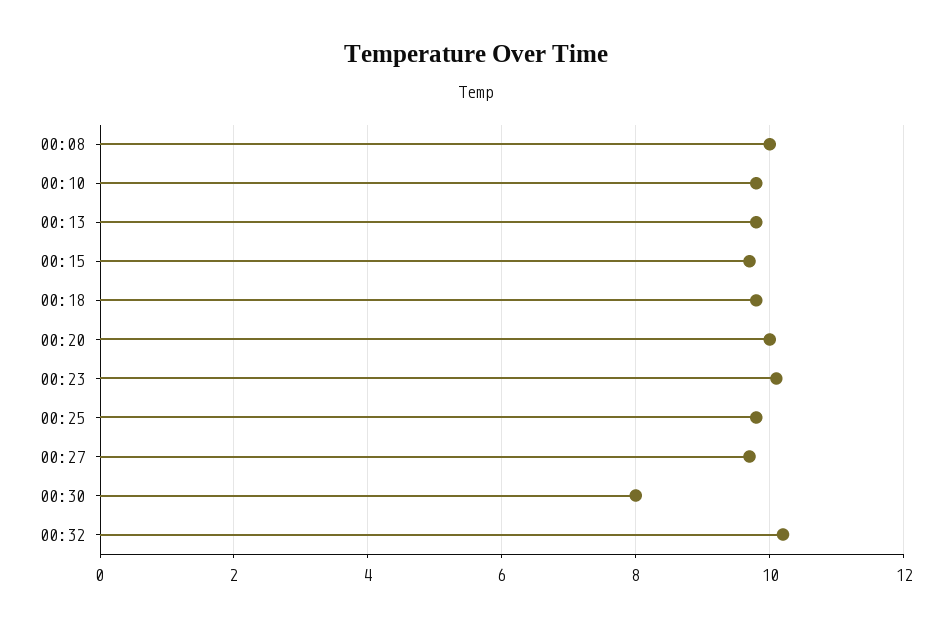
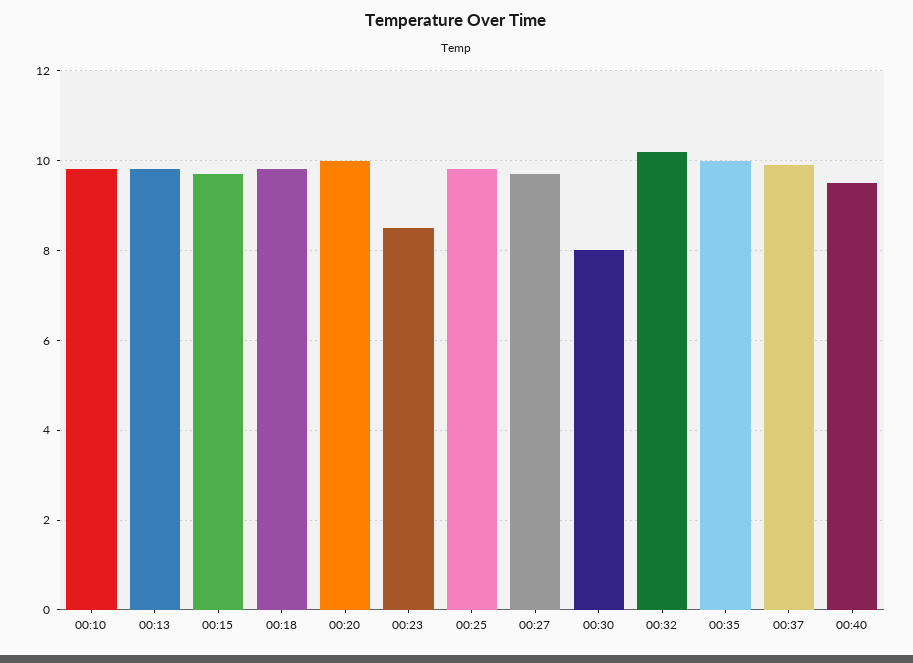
00:08: 10 -> none
00:23: 10 -> 8.5
00:35: none -> 10
00:37: none -> 10
00:40: none -> 9.5

